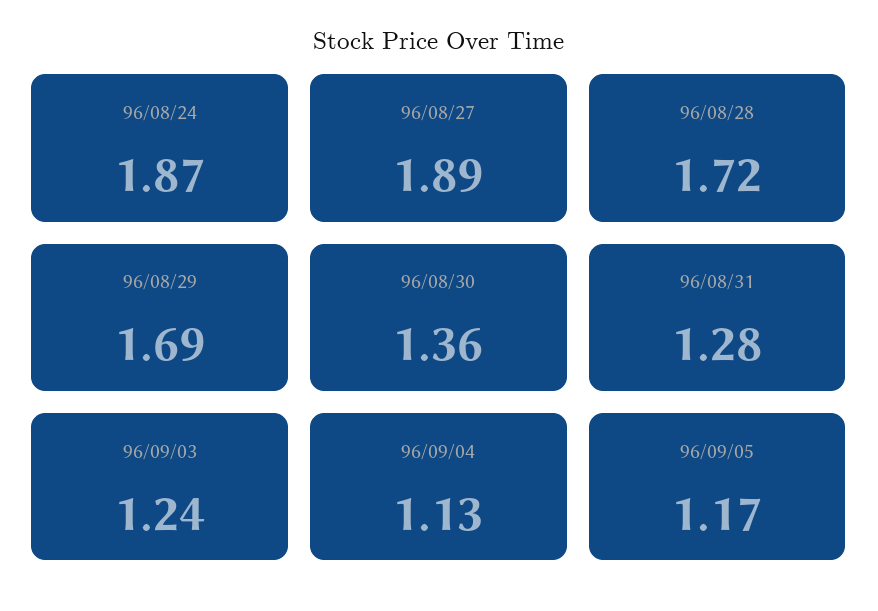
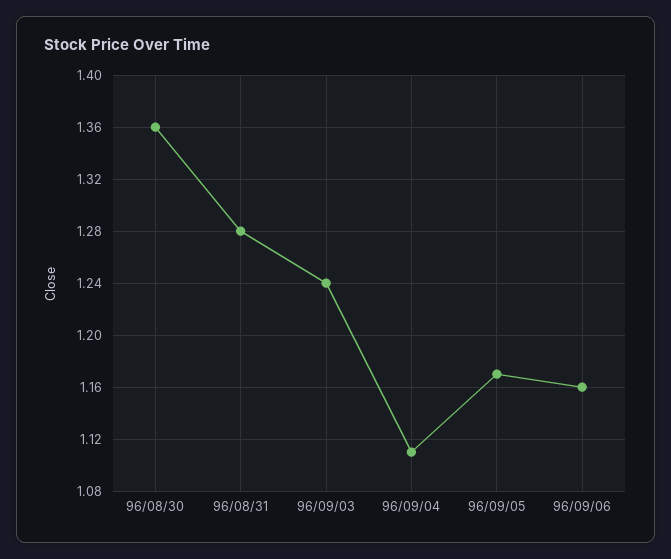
96/08/24: 1.87 -> none
96/08/27: 1.89 -> none
96/08/28: 1.72 -> none
96/08/29: 1.69 -> none
96/09/04: 1.13 -> 1.11
96/09/06: none -> 1.16

